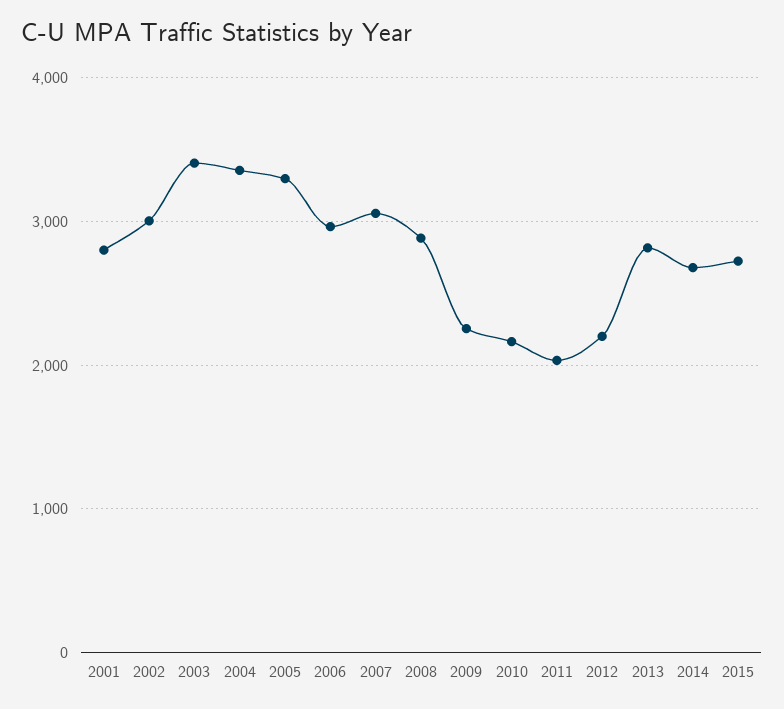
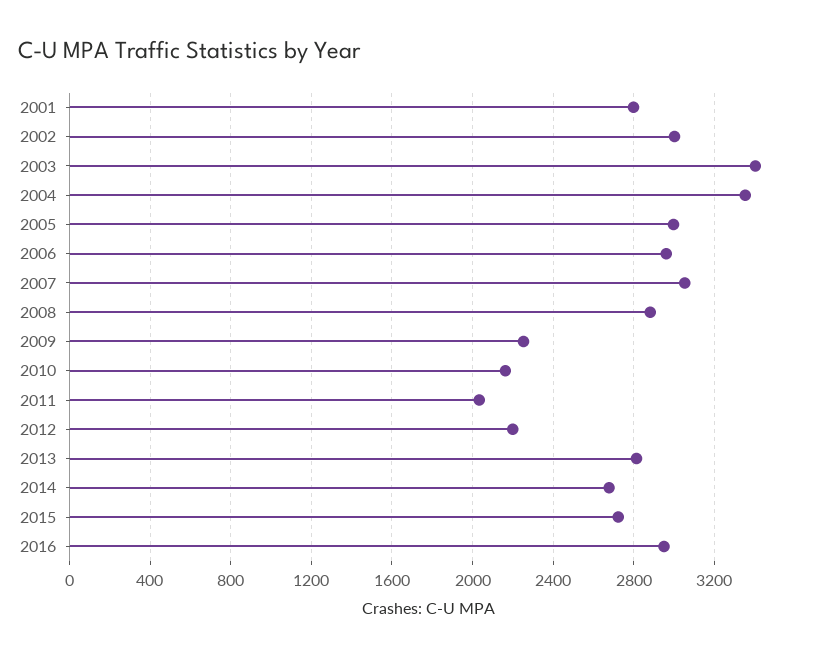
2005: 3300 -> 3000
2016: none -> 2950

